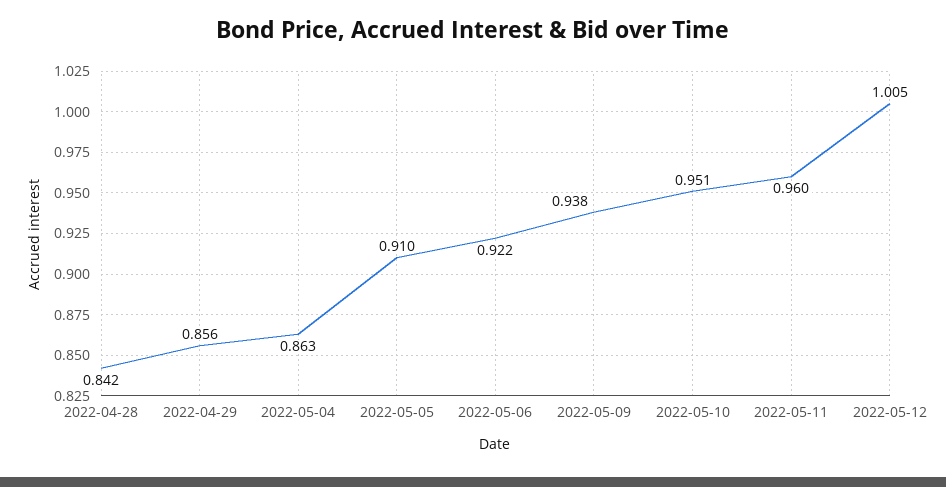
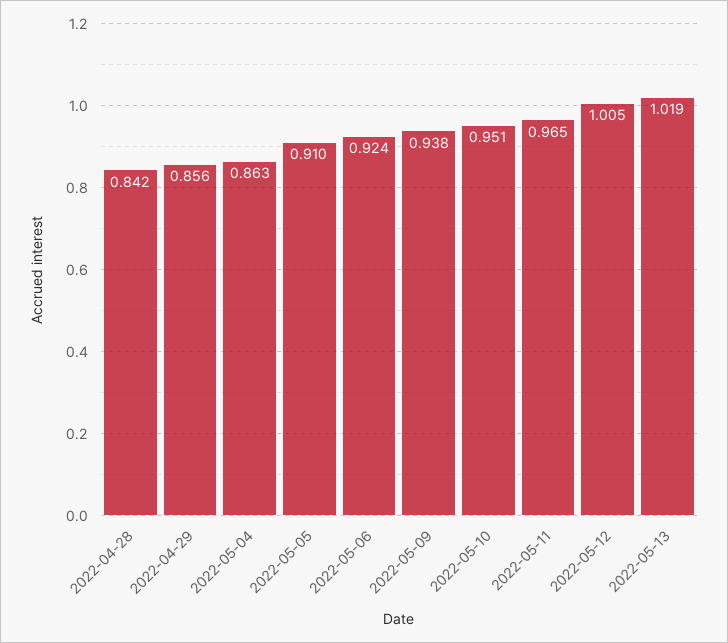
2022-05-06: 0.922 -> 0.924
2022-05-11: 0.96 -> 0.965
2022-05-13: none -> 1.019

